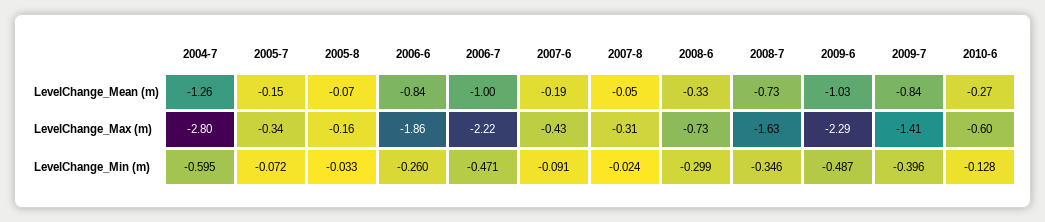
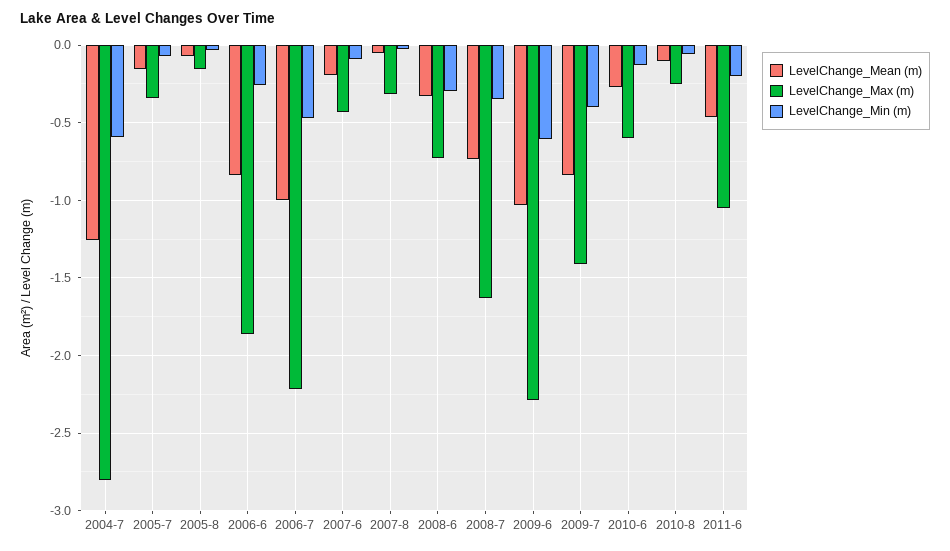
LevelChange_Min (m), 2009-6: -0.487 -> -0.6
LevelChange_Mean (m), 2010-8: none -> -0.1
LevelChange_Max (m), 2010-8: none -> -0.25
LevelChange_Min (m), 2010-8: none -> -0.05
LevelChange_Mean (m), 2011-6: none -> -0.45
LevelChange_Max (m), 2011-6: none -> -1.05
LevelChange_Min (m), 2011-6: none -> -0.2

